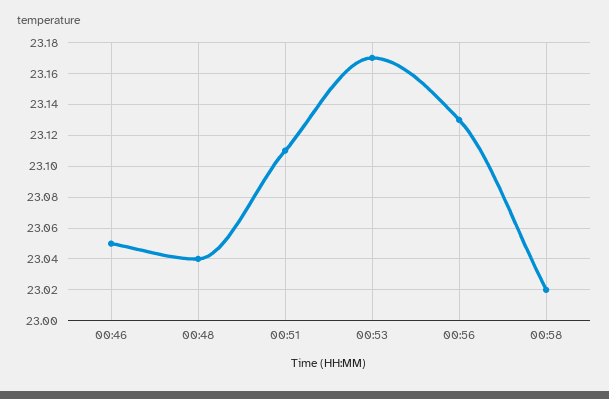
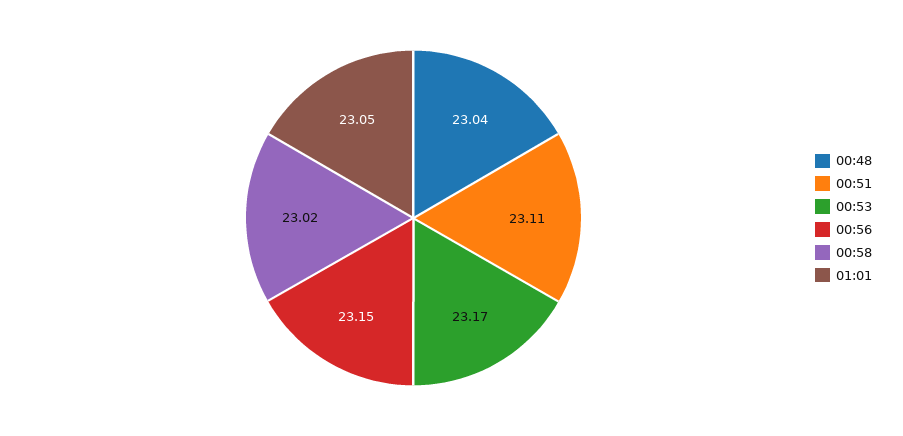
00:46: 23.05 -> none
00:56: 23.13 -> 23.15
01:01: none -> 23.05

